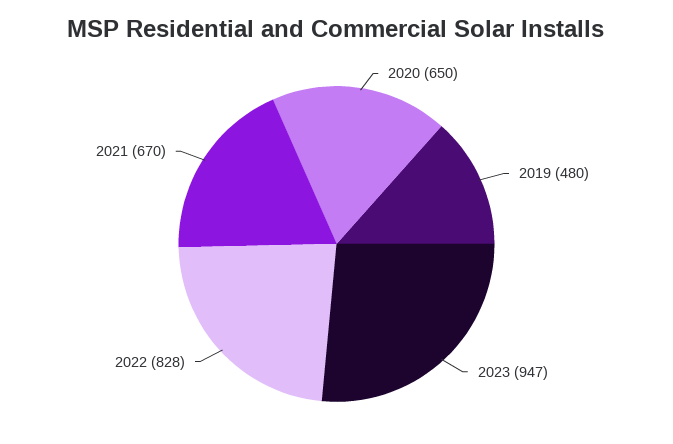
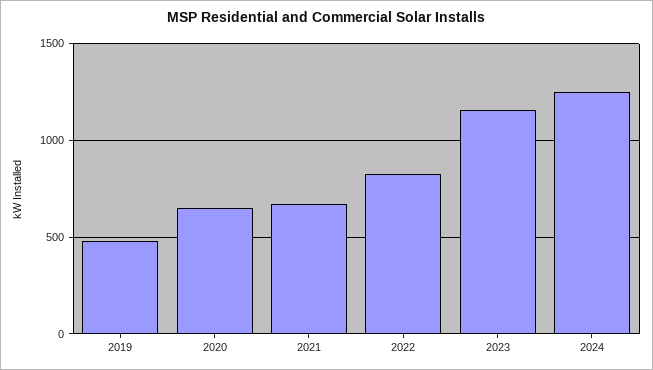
2023: 947 -> 1150
2024: none -> 1250

